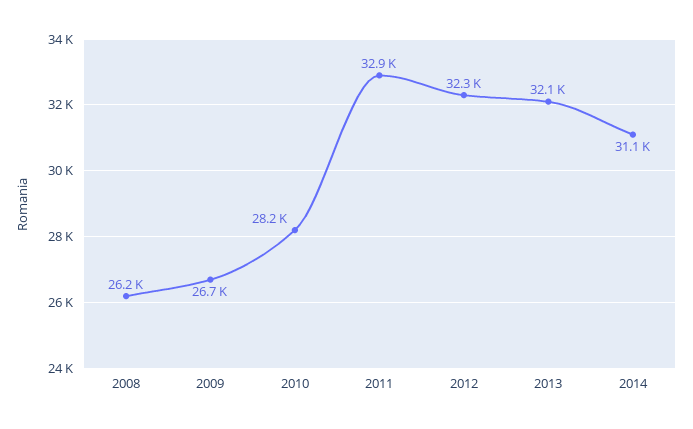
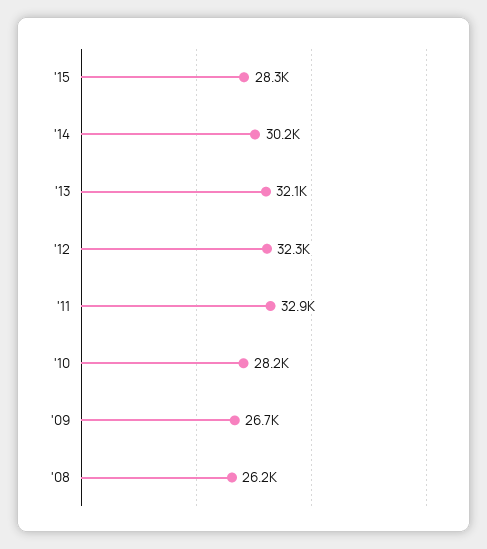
2014: 31100 -> 30200
'15: none -> 28300

